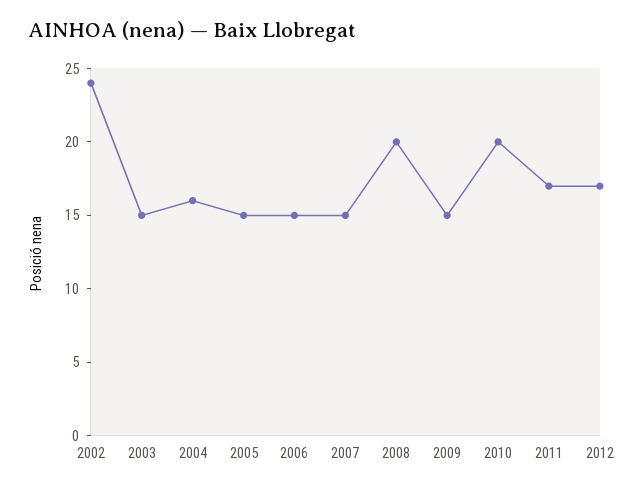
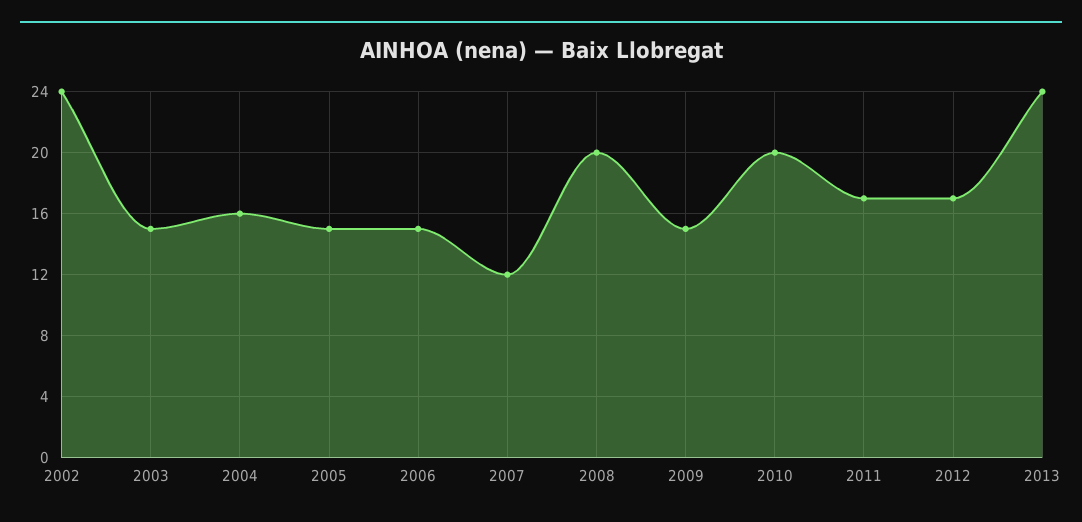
2007: 15 -> 12
2013: none -> 24

